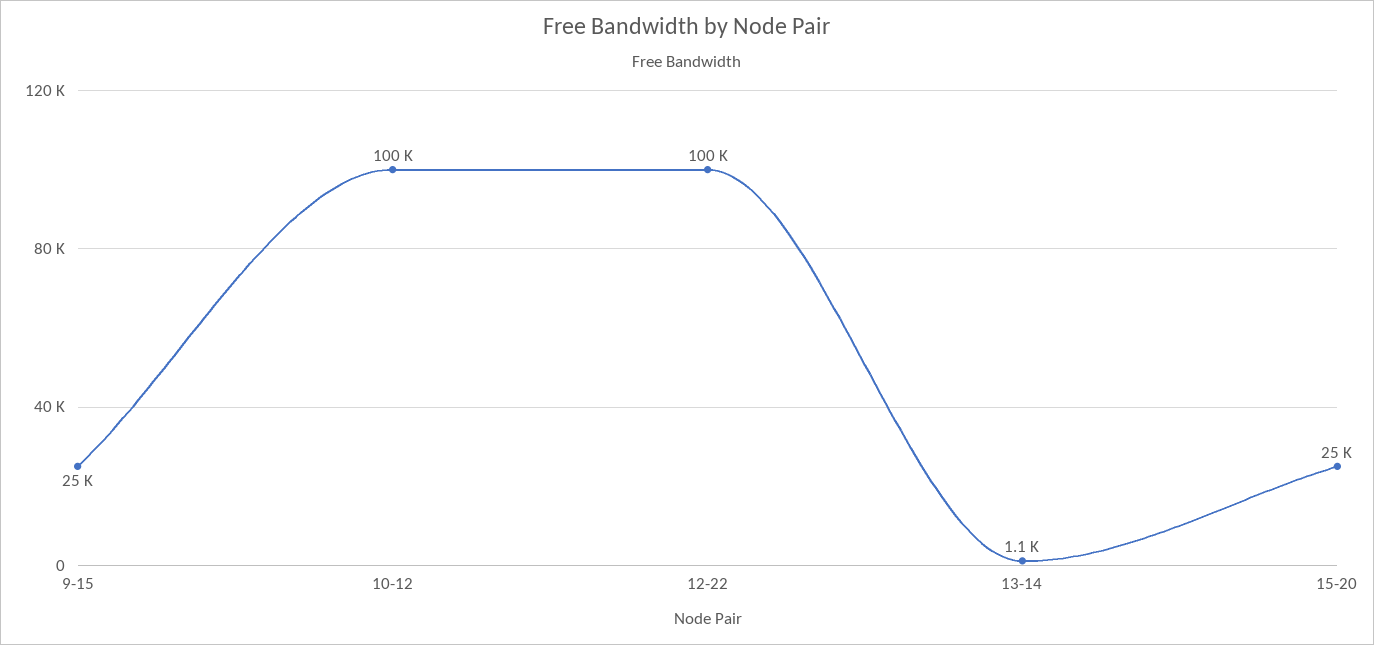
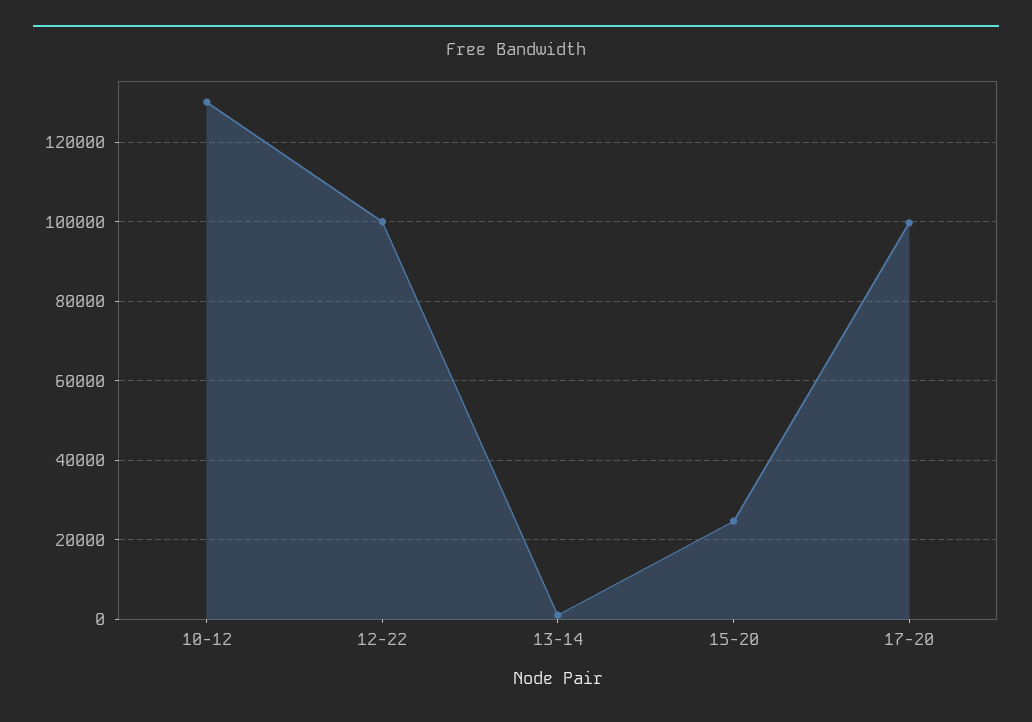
9-15: 25000 -> none
10-12: 100000 -> 130000
17-20: none -> 100000

